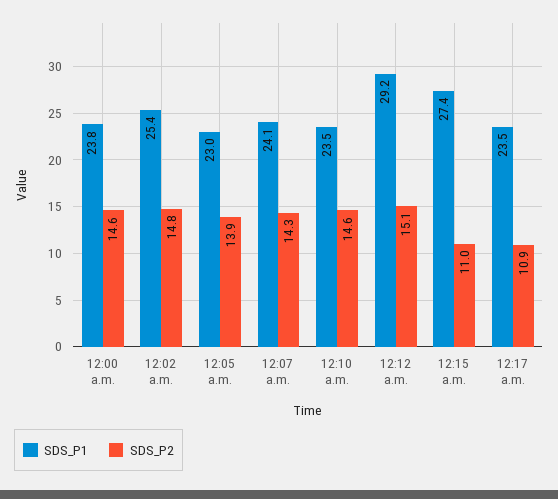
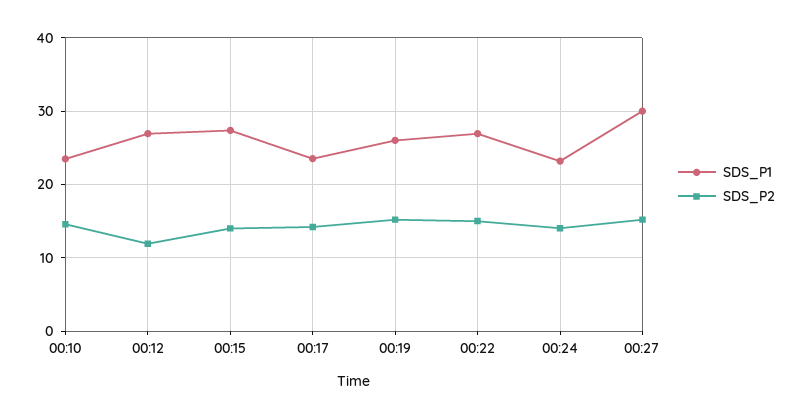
SDS_P1, 12:00 a.m.: 23.8 -> none
SDS_P2, 12:00 a.m.: 14.6 -> none
SDS_P1, 12:02 a.m.: 25.4 -> none
SDS_P2, 12:02 a.m.: 14.8 -> none
SDS_P1, 12:05 a.m.: 23 -> none
SDS_P2, 12:05 a.m.: 13.9 -> none
SDS_P1, 12:07 a.m.: 24.1 -> none
SDS_P2, 12:07 a.m.: 14.3 -> none
SDS_P1, 12:12 a.m.: 29.2 -> 27
SDS_P2, 12:12 a.m.: 15.1 -> 12
SDS_P2, 12:15 a.m.: 11 -> 14
SDS_P2, 12:17 a.m.: 10.9 -> 14
SDS_P1, 00:19: none -> 26
SDS_P2, 00:19: none -> 15
SDS_P1, 00:22: none -> 27
SDS_P2, 00:22: none -> 15
SDS_P1, 00:24: none -> 23
SDS_P2, 00:24: none -> 14
SDS_P1, 00:27: none -> 30
SDS_P2, 00:27: none -> 15

